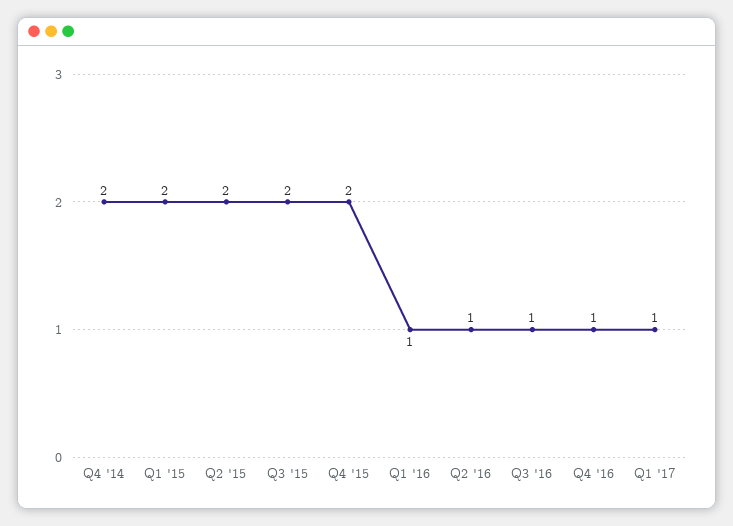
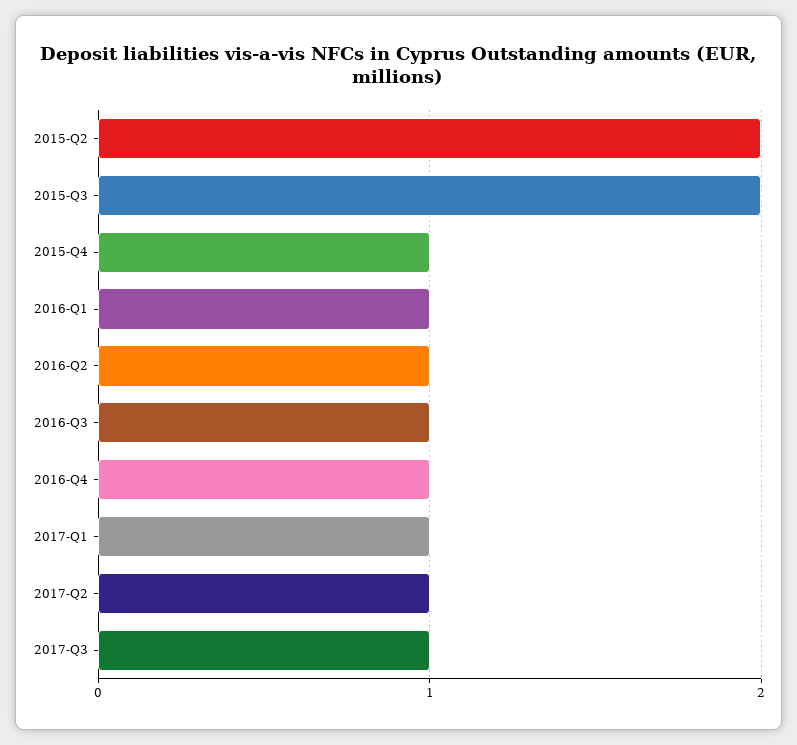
Q4 '14: 2 -> none
Q1 '15: 2 -> none
Q4 '15: 2 -> 1
2017-Q2: none -> 1
2017-Q3: none -> 1

